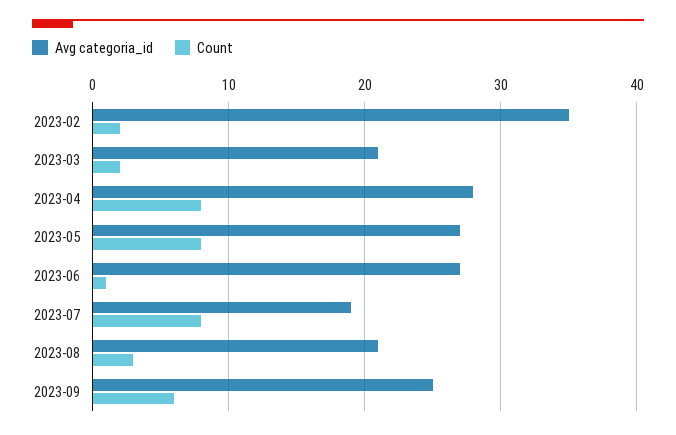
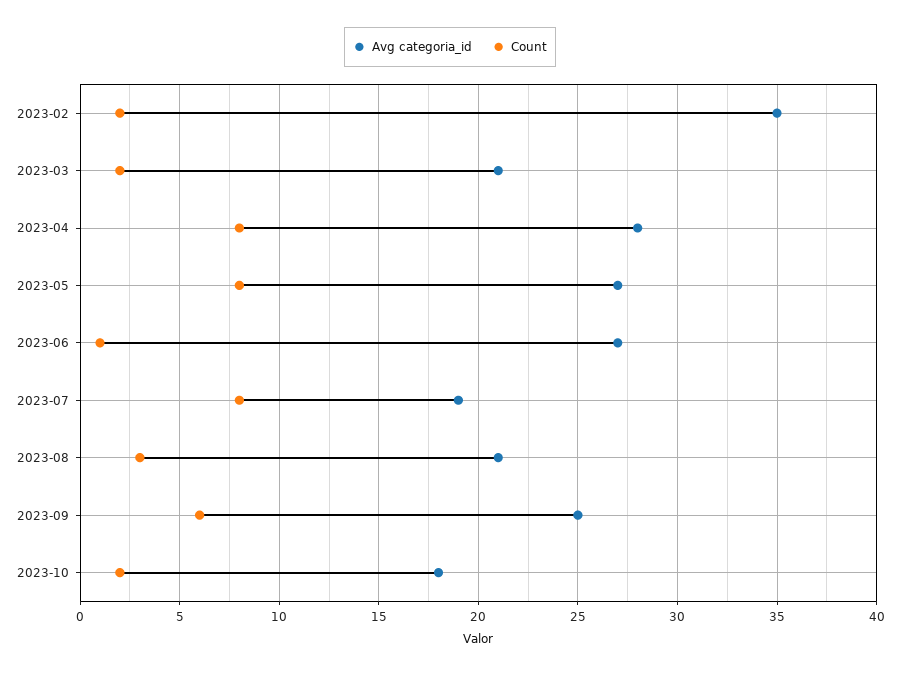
Avg categoria_id, 2023-10: none -> 18
Count, 2023-10: none -> 2

